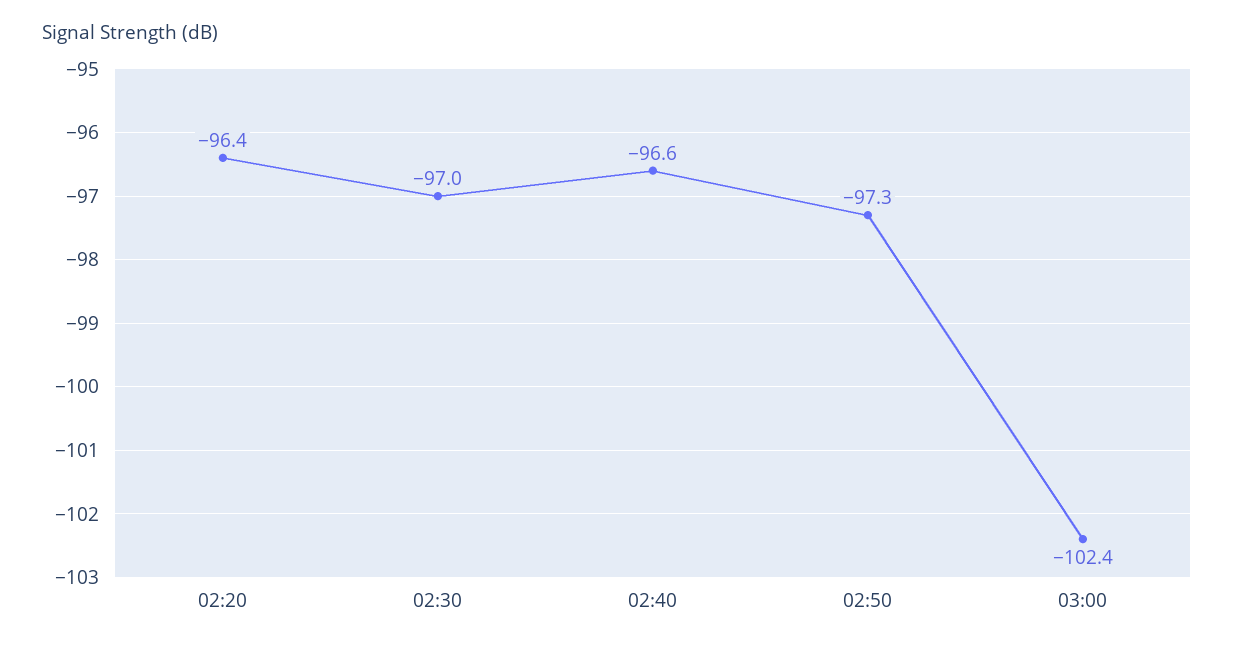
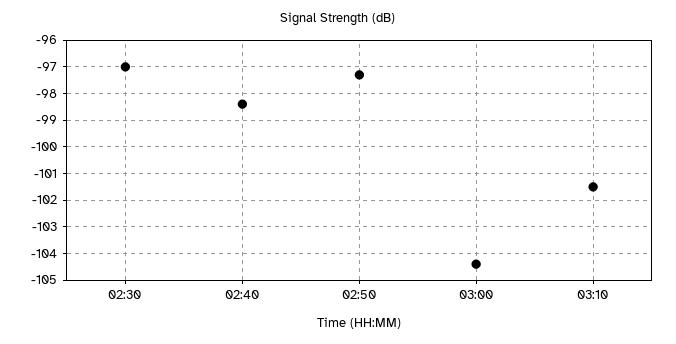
02:20: -96.4 -> none
02:40: -96.6 -> -98.5
03:00: -102.4 -> -104.5
03:10: none -> -101.5

